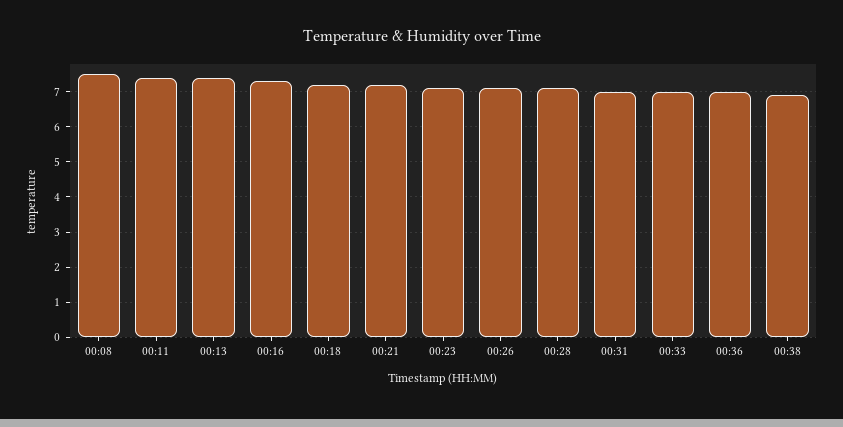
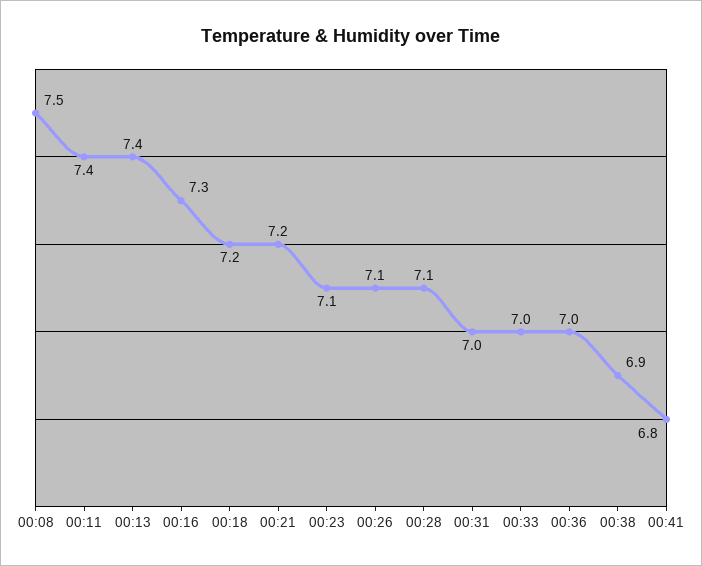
00:41: none -> 6.8

